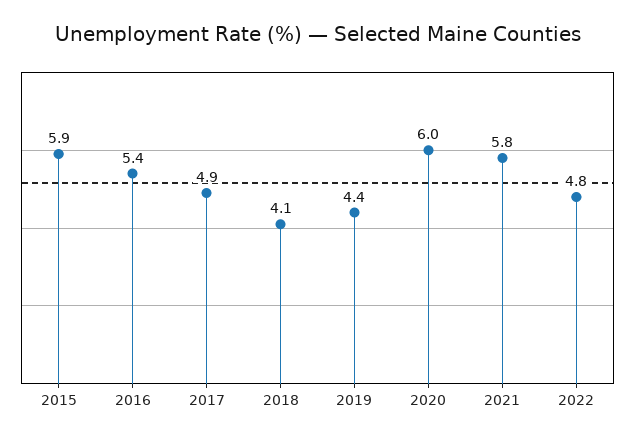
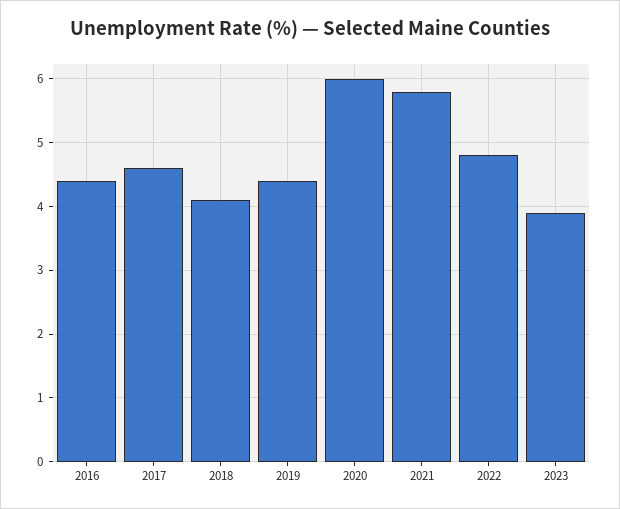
2015: 5.9 -> none
2016: 5.4 -> 4.4
2017: 4.9 -> 4.6
2023: none -> 3.9

